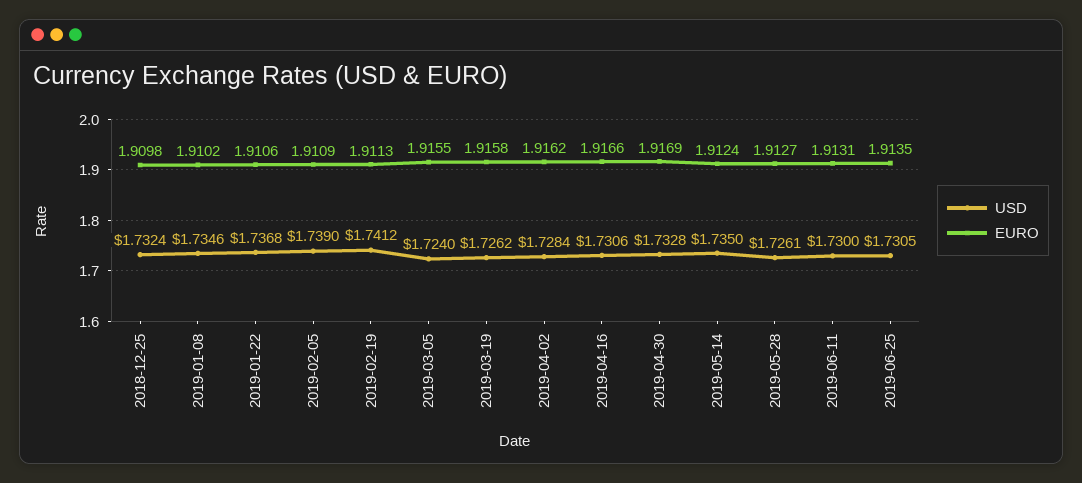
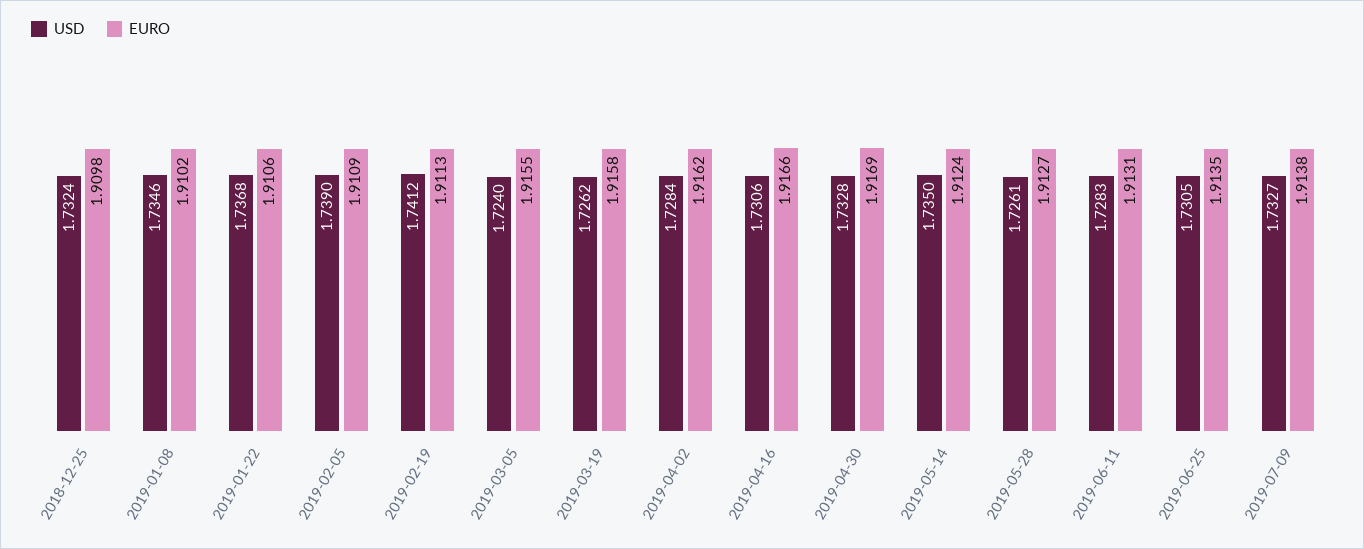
USD, 2019-06-11: 1.73 -> 1.7283
USD, 2019-07-09: none -> 1.7327
EURO, 2019-07-09: none -> 1.9138

